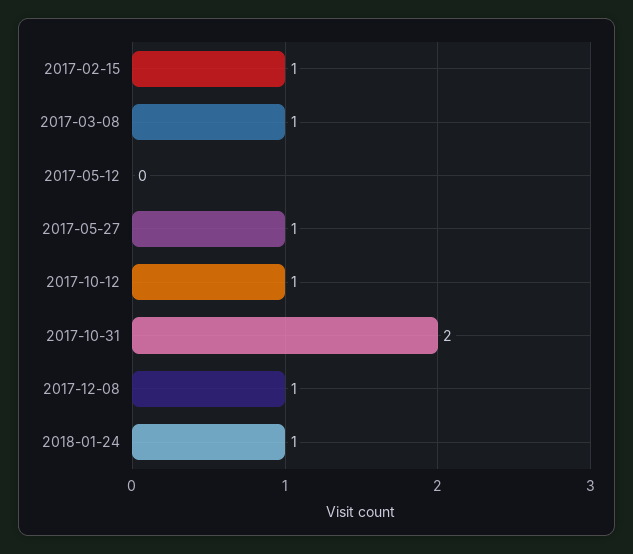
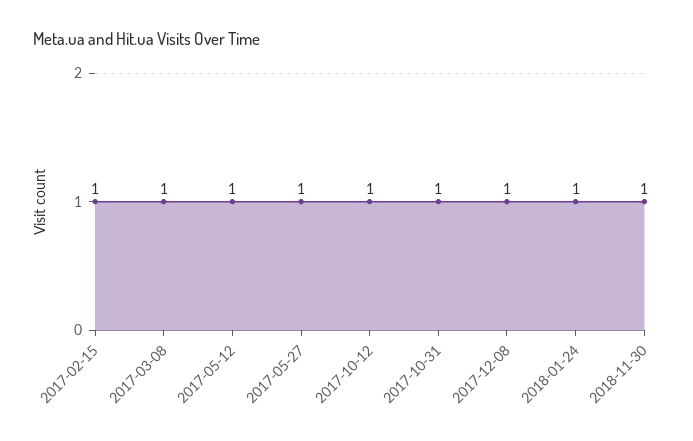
2017-05-12: 0 -> 1
2017-10-31: 2 -> 1
2018-11-30: none -> 1

